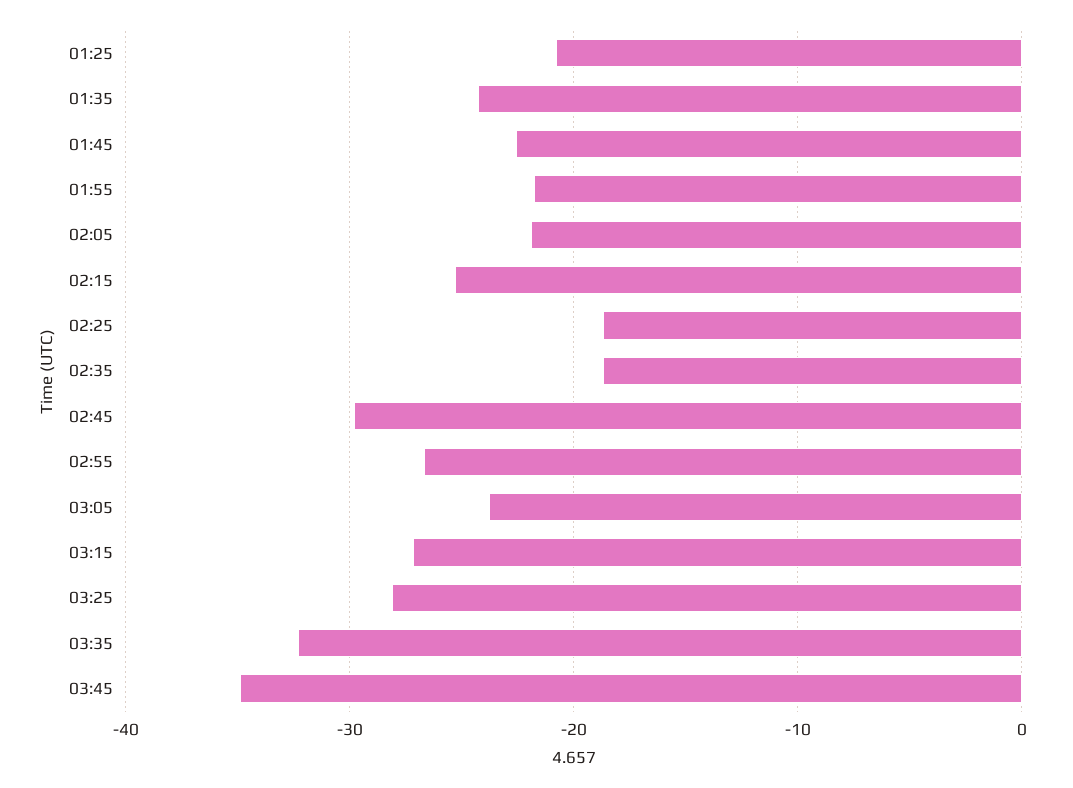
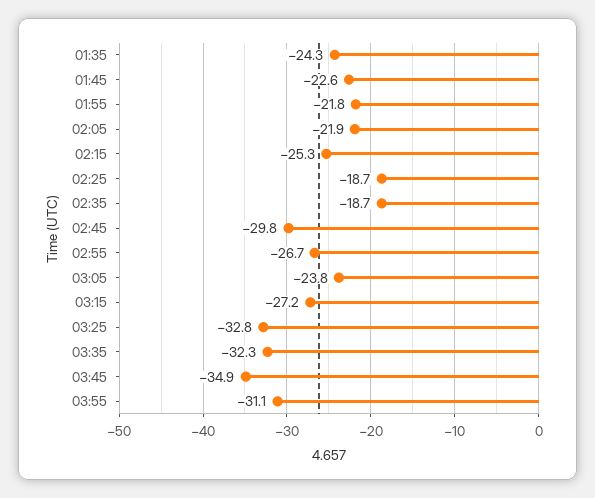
01:25: -21 -> none
03:25: -28 -> -32.8
03:55: none -> -31.1

